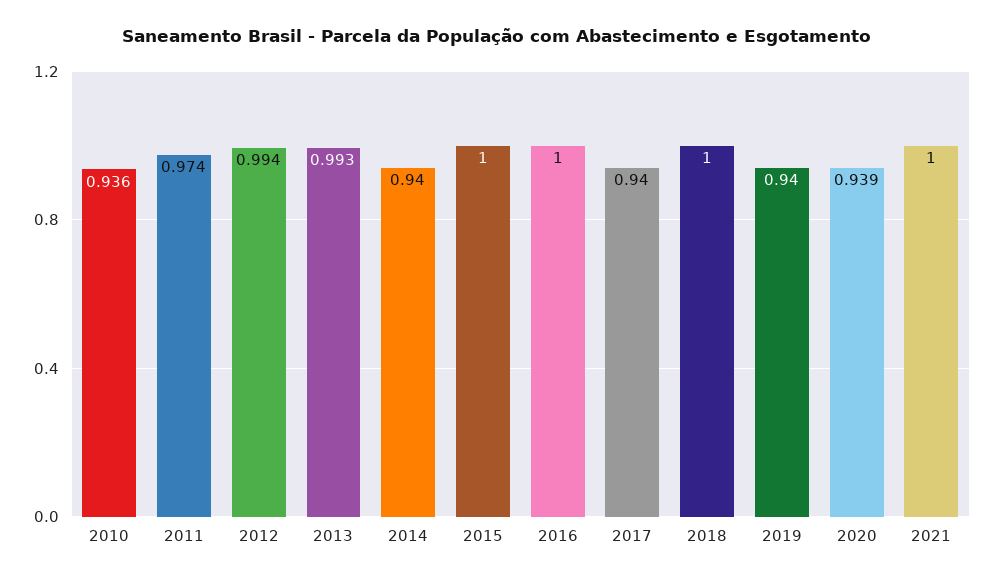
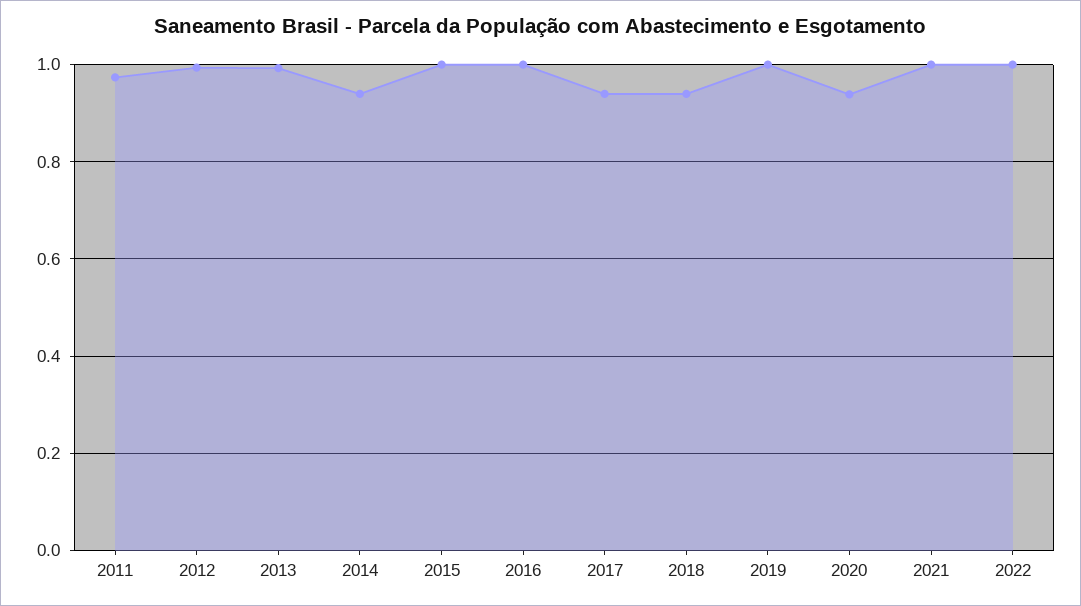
2010: 0.936 -> none
2018: 1 -> 0.94
2019: 0.94 -> 1
2022: none -> 1

